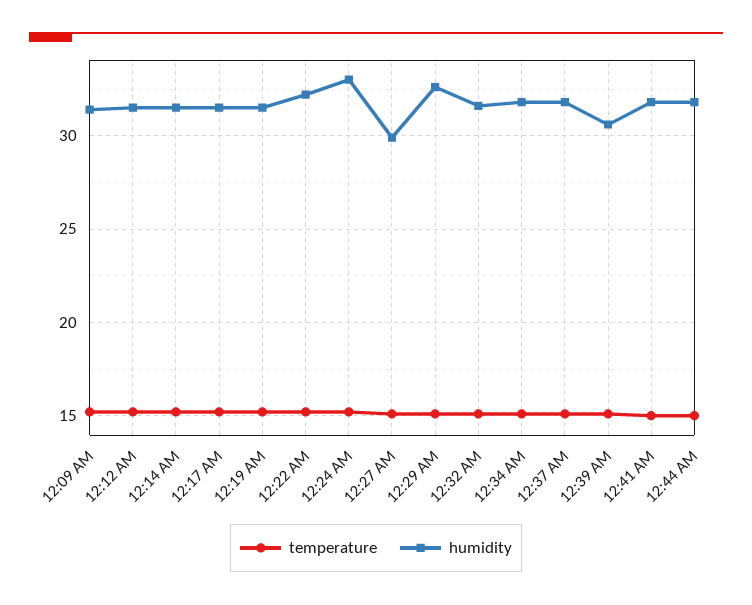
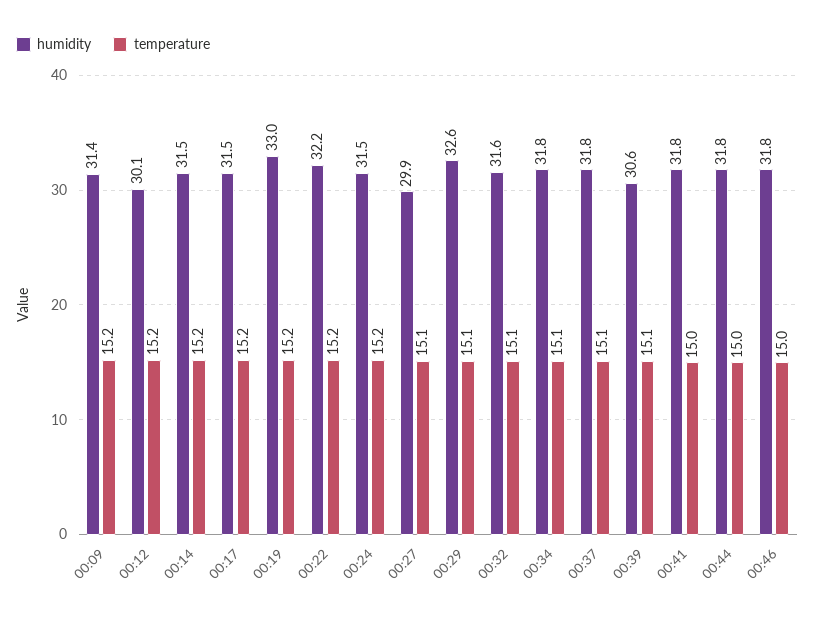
humidity, 12:12 AM: 31.5 -> 30.1
humidity, 12:19 AM: 31.5 -> 33
humidity, 12:24 AM: 33 -> 31.5
humidity, 00:46: none -> 31.8
temperature, 00:46: none -> 15

